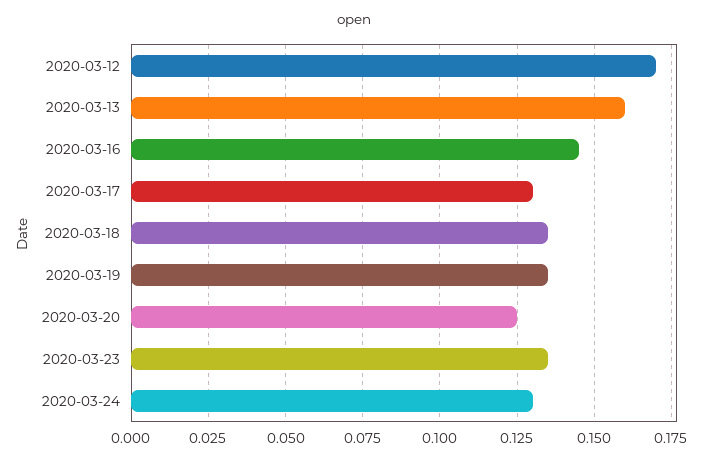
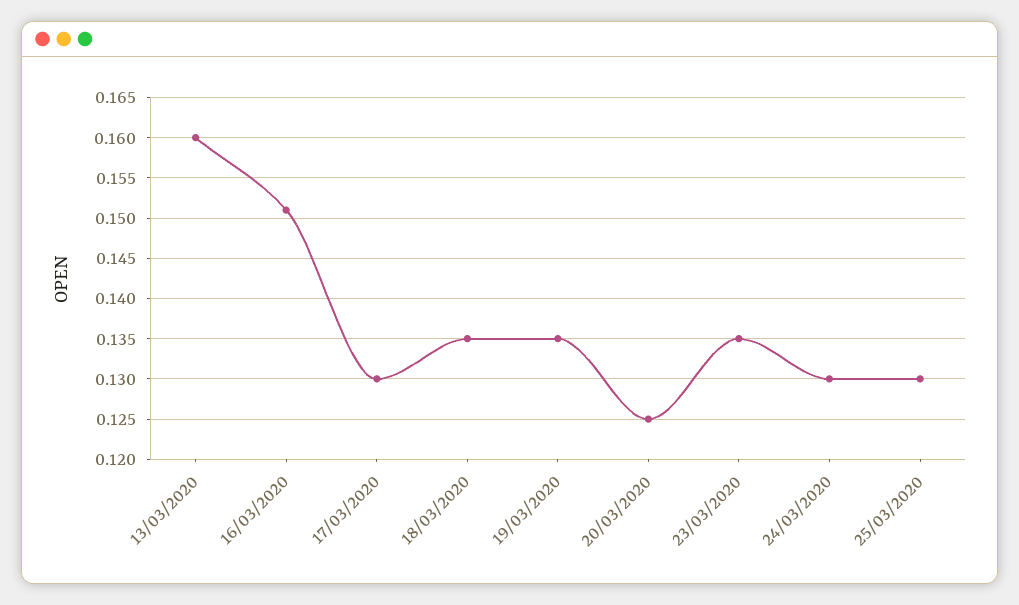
2020-03-12: 0.17 -> none
2020-03-16: 0.145 -> 0.151
25/03/2020: none -> 0.13

